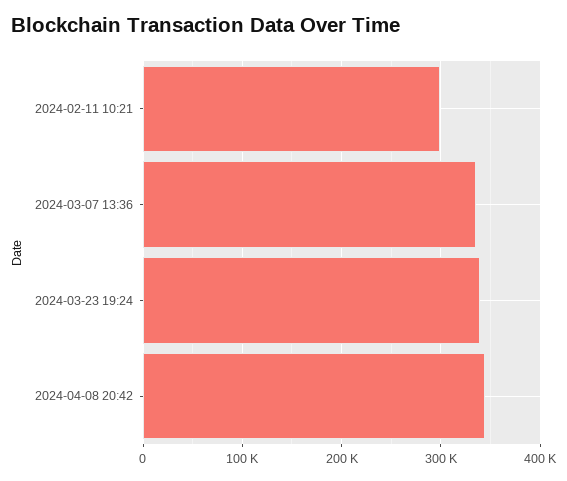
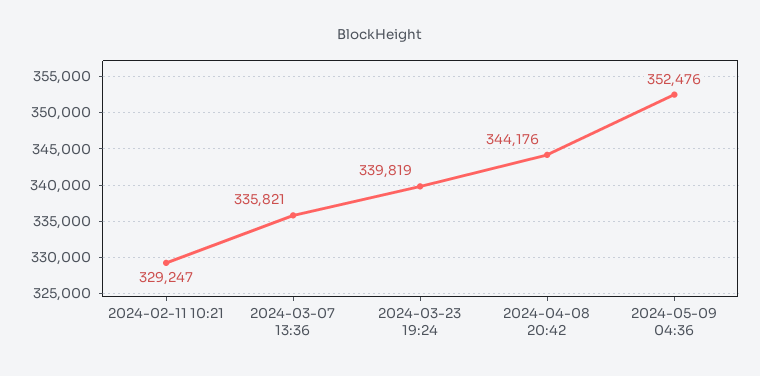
2024-02-11 10:21: 300000 -> 329247
2024-05-09 04:36: none -> 352476

